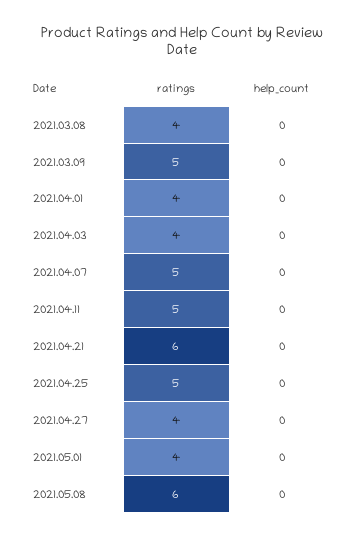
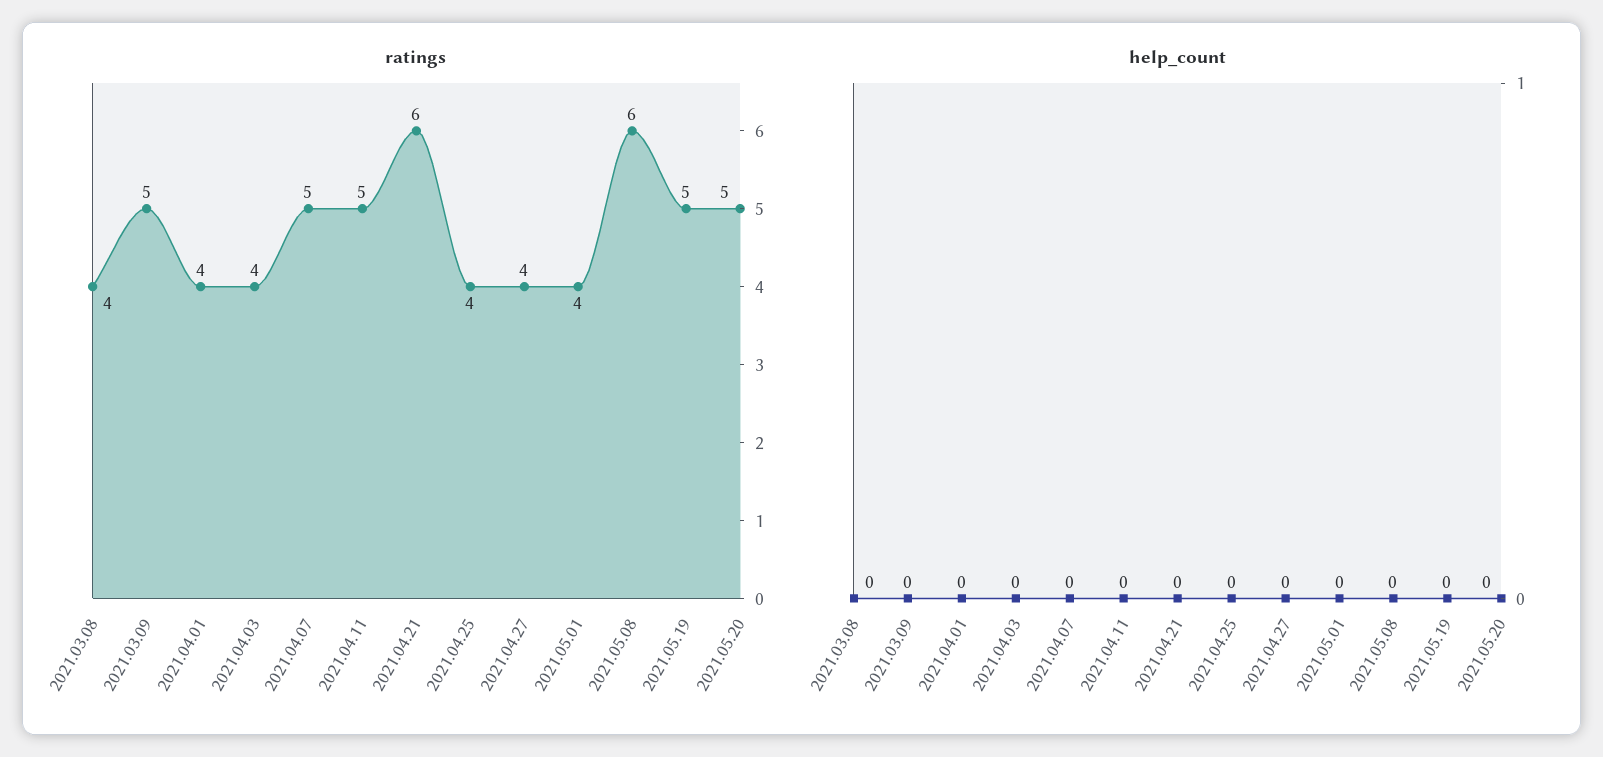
ratings, 2021.04.25: 5 -> 4
ratings, 2021.05.19: none -> 5
ratings, 2021.05.20: none -> 5
help_count, 2021.05.19: none -> 0
help_count, 2021.05.20: none -> 0

